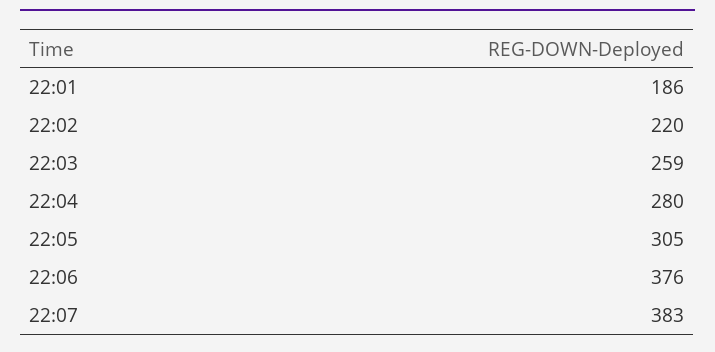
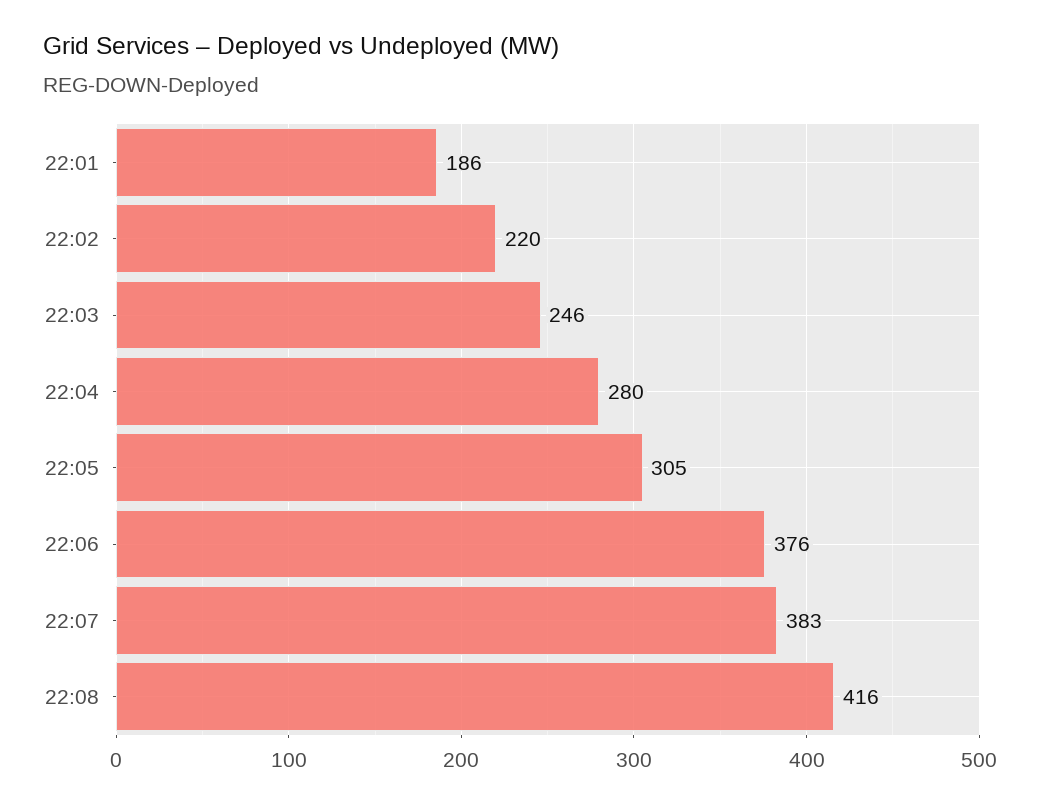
22:03: 259 -> 246
22:08: none -> 416

